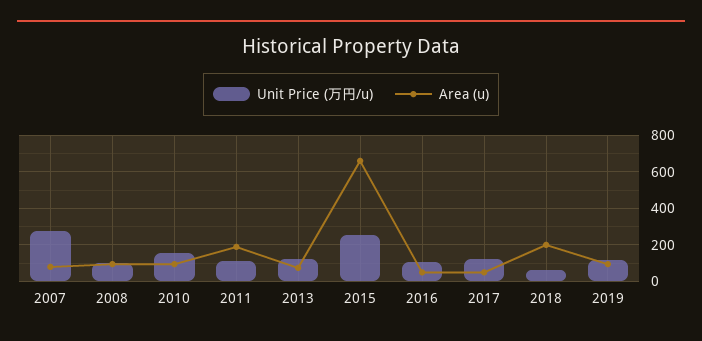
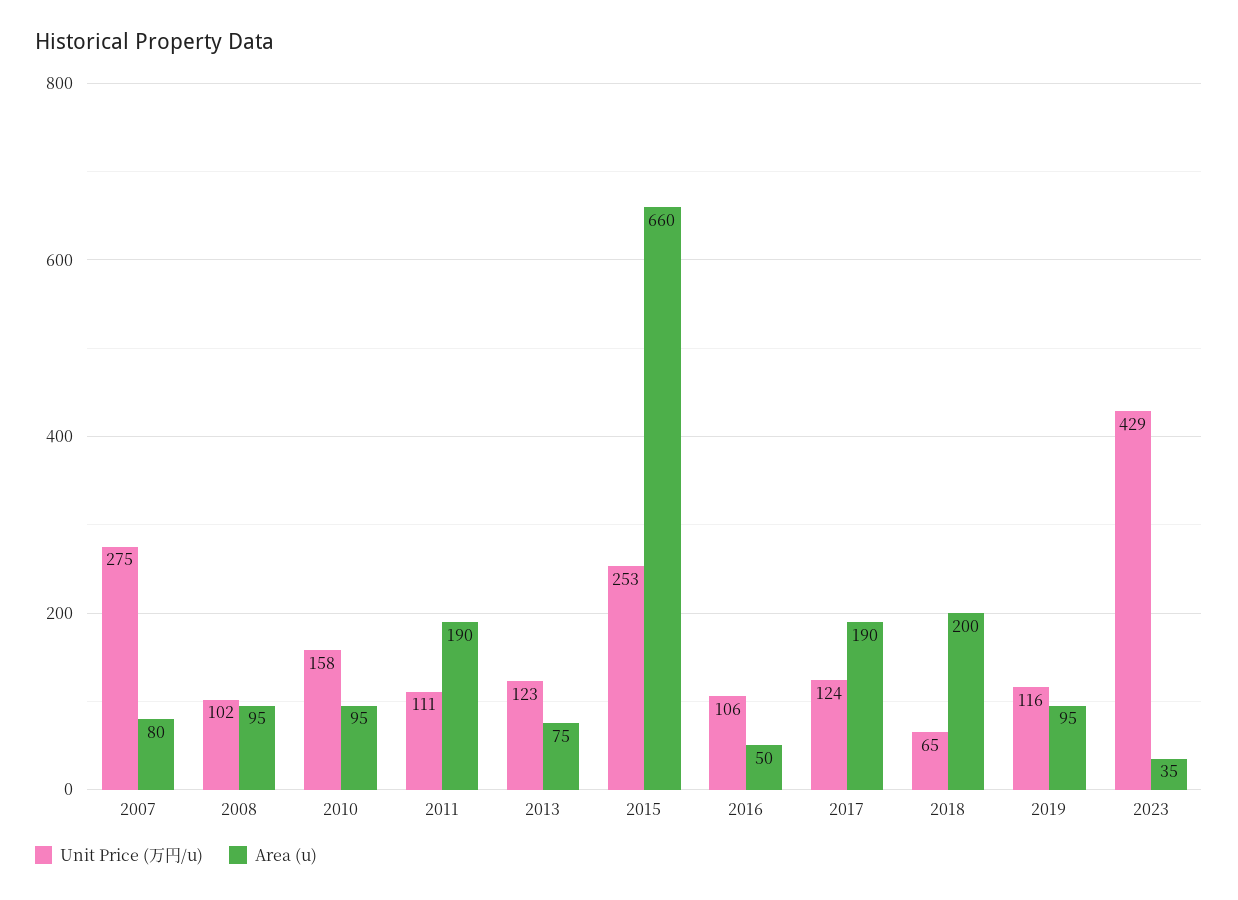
Area (u), 2017: 50 -> 190
Unit Price (万円/u), 2023: none -> 429
Area (u), 2023: none -> 35

